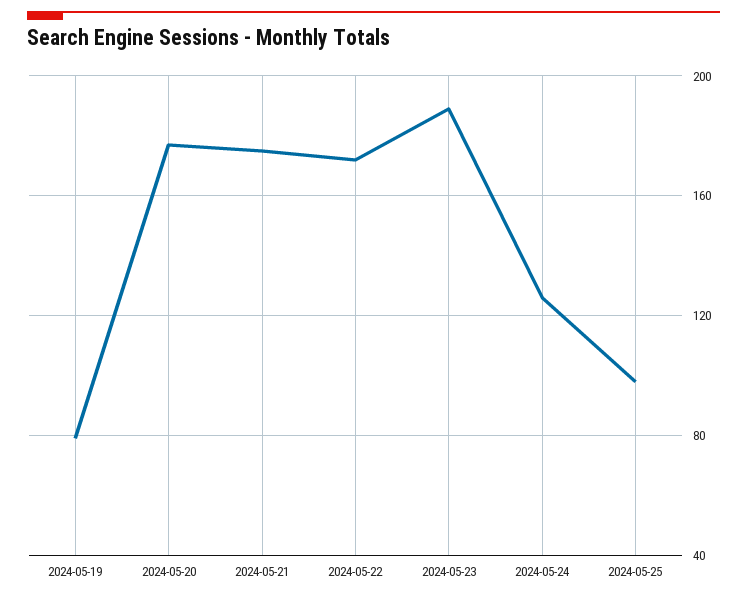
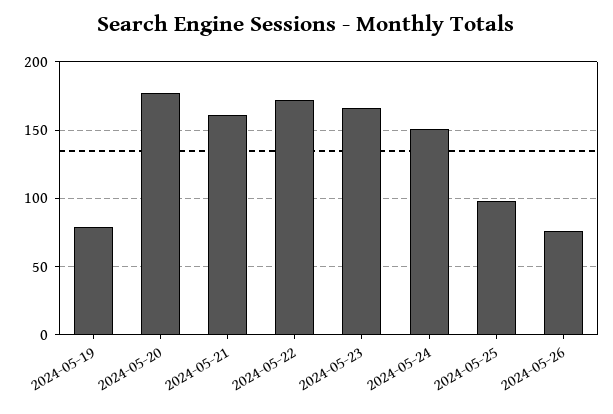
2024-05-21: 175 -> 160
2024-05-23: 190 -> 165
2024-05-24: 125 -> 150
2024-05-26: none -> 75

